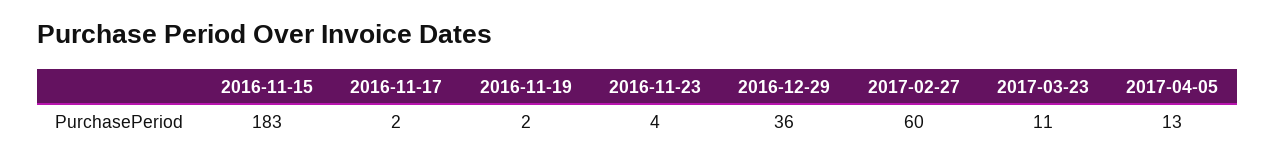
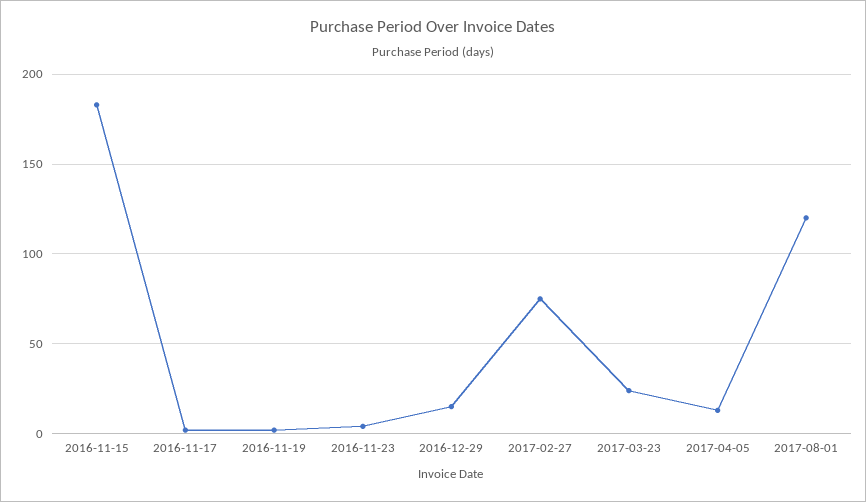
2016-12-29: 36 -> 15
2017-02-27: 60 -> 75
2017-03-23: 11 -> 25
2017-08-01: none -> 120

